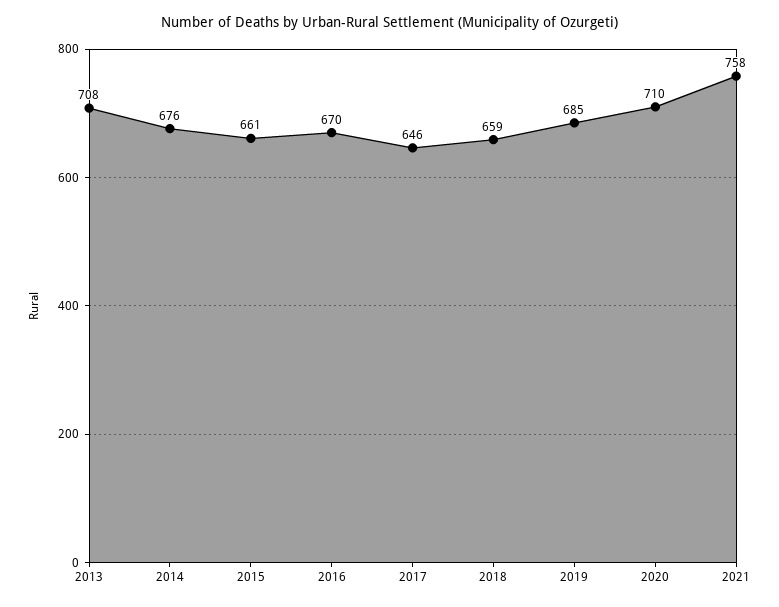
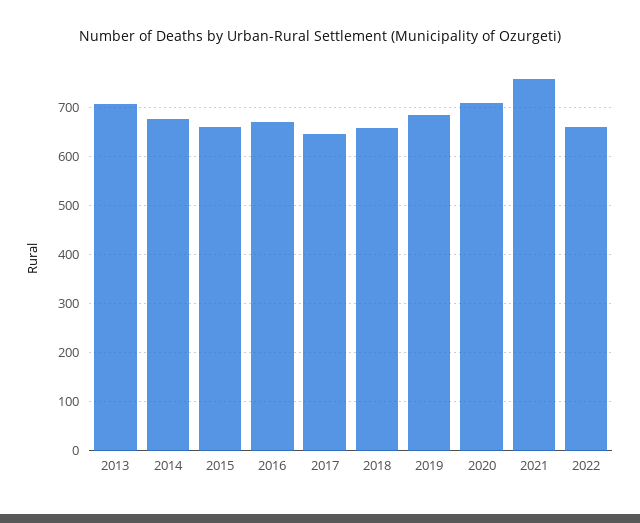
2022: none -> 660

